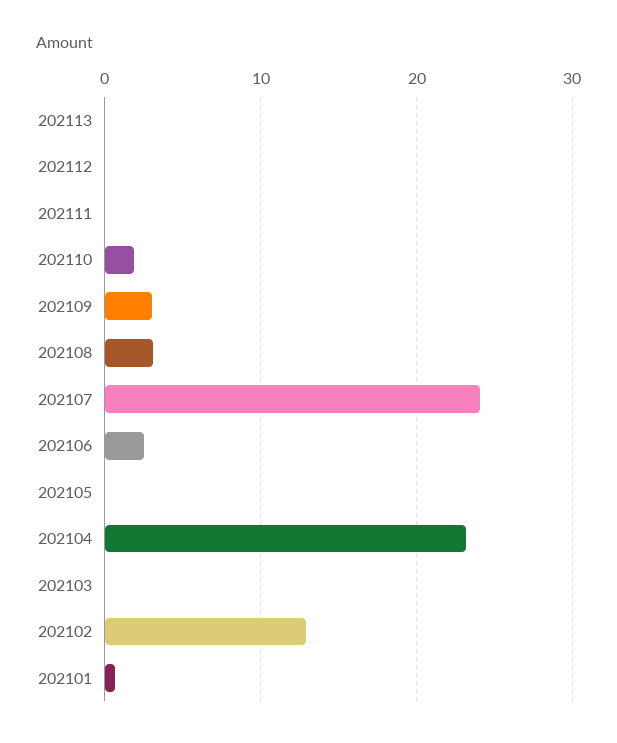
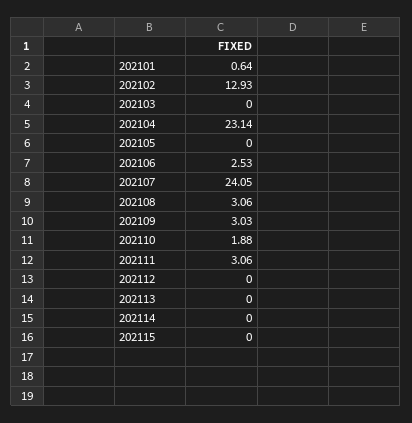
202111: 0 -> 3.06
202114: none -> 0
202115: none -> 0

